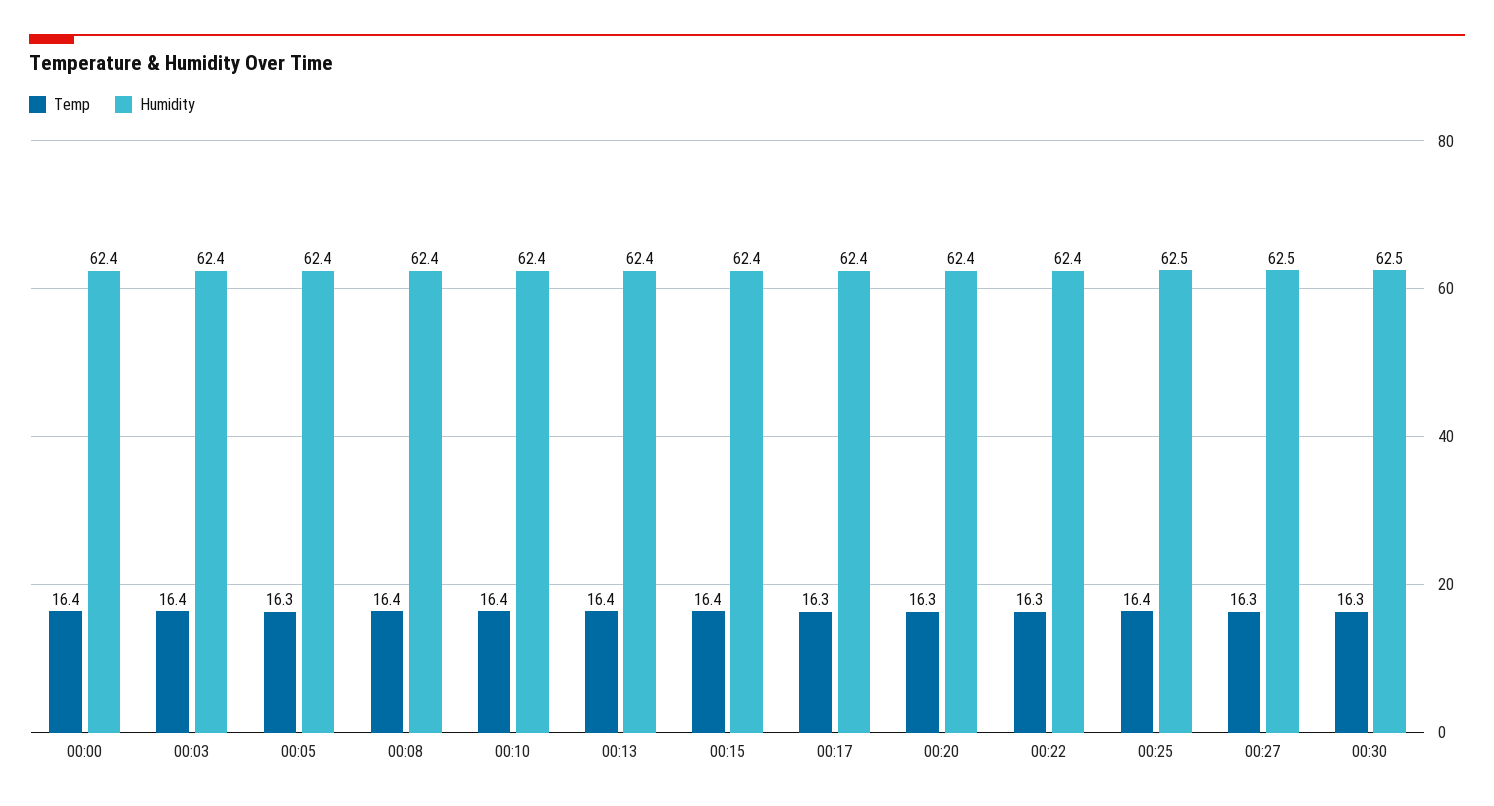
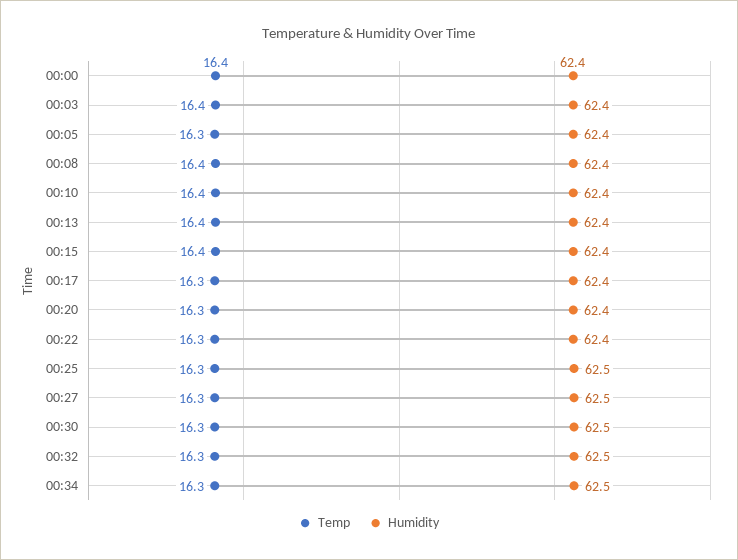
Temp, 00:25: 16.4 -> 16.3
Temp, 00:32: none -> 16.3
Humidity, 00:32: none -> 62.5
Temp, 00:34: none -> 16.3
Humidity, 00:34: none -> 62.5

